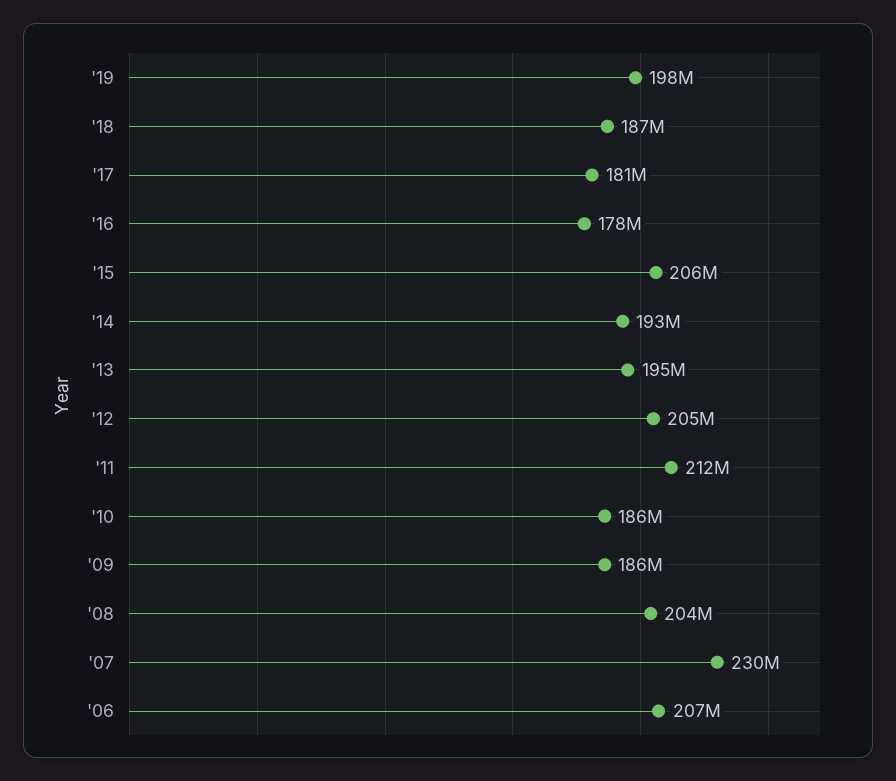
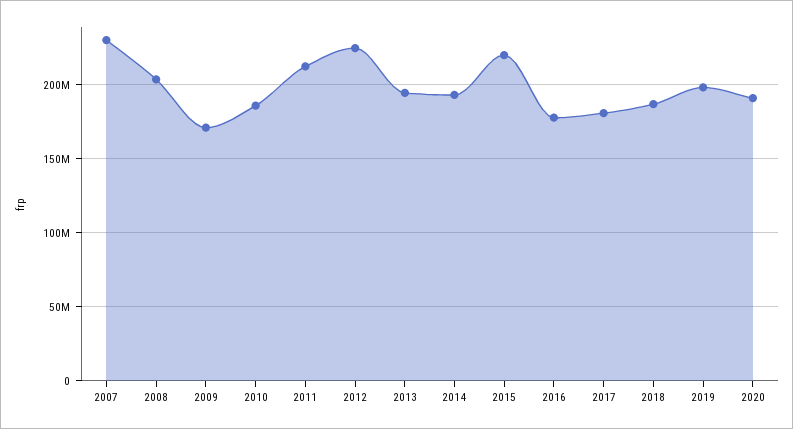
'15: 206000000 -> 220000000
'12: 205000000 -> 225000000
'09: 186000000 -> 170000000
'06: 207000000 -> none
2020: none -> 190000000

